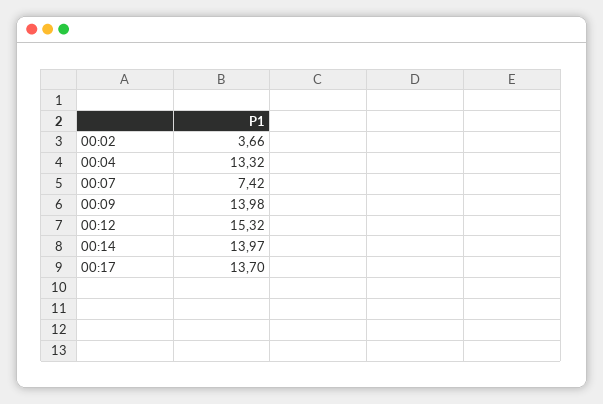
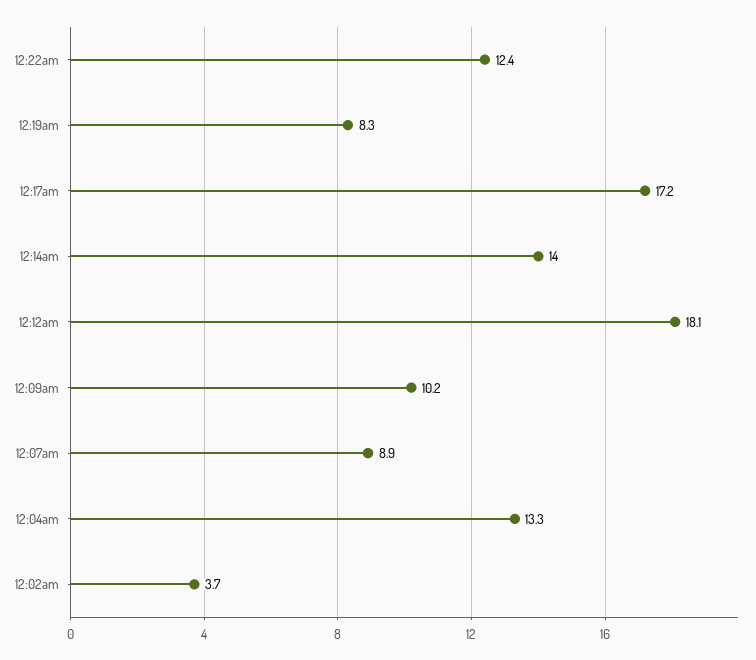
00:07: 7.42 -> 8.9
00:09: 13.98 -> 10.2
00:12: 15.32 -> 18.1
00:17: 13.7 -> 17.2
12:22am: none -> 12.4
12:19am: none -> 8.3

